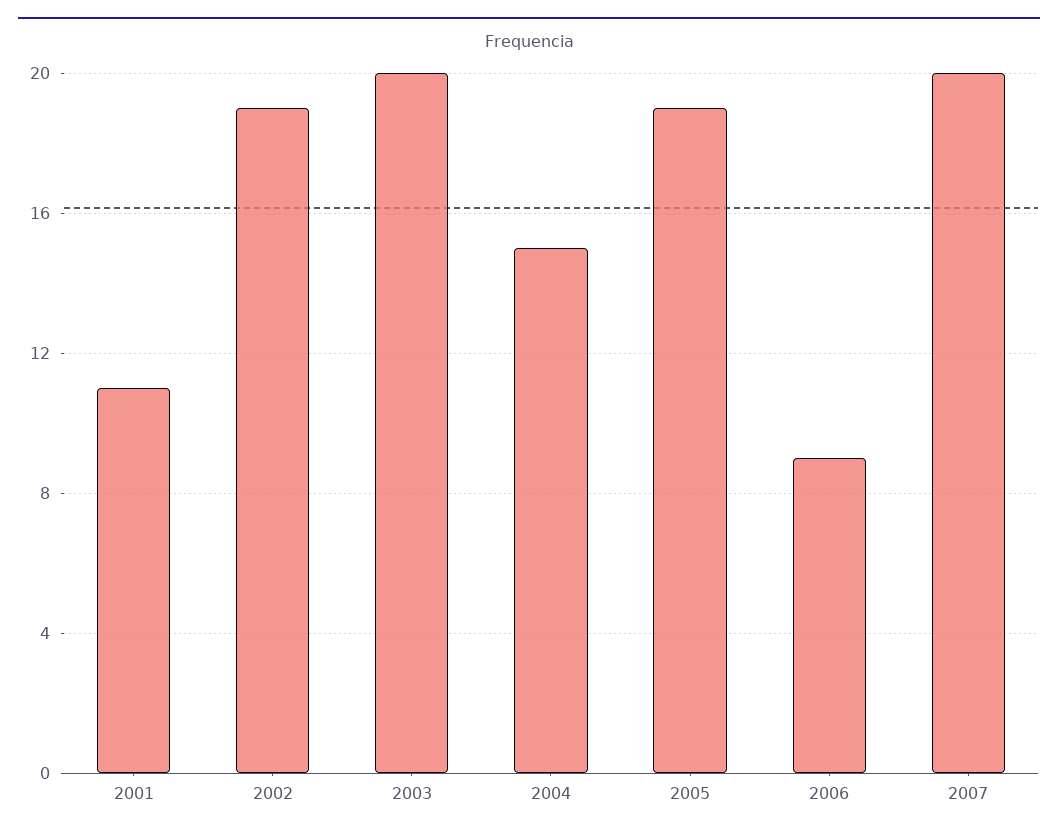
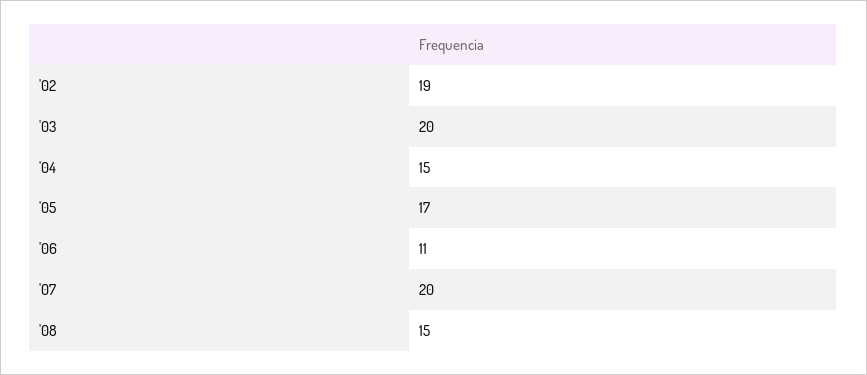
2001: 11 -> none
2005: 19 -> 17
2006: 9 -> 11
'08: none -> 15

